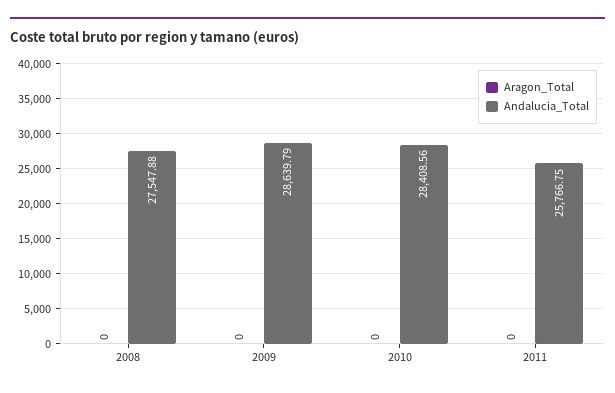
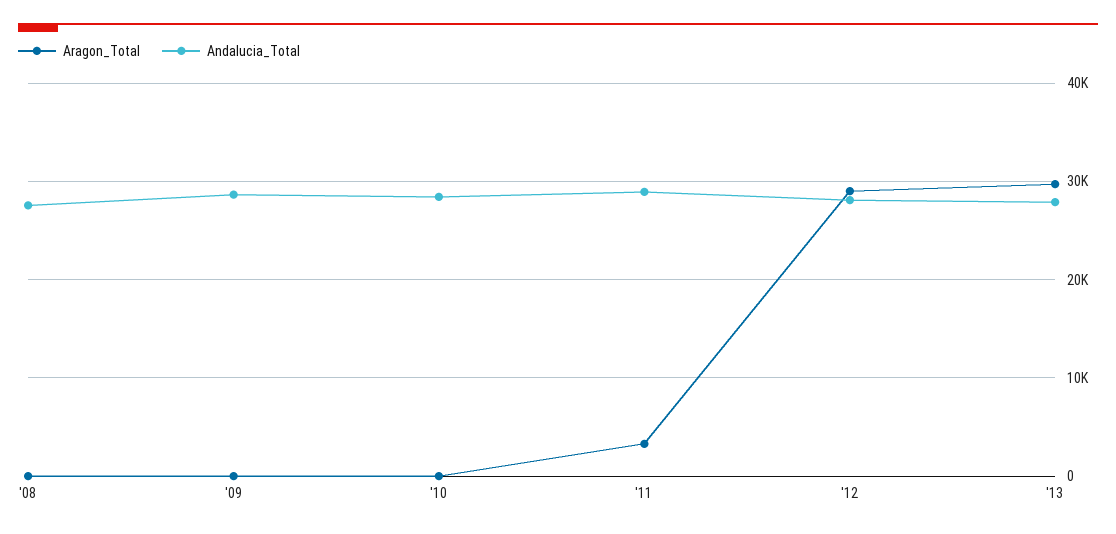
Aragon_Total, 2011: 0 -> 3000
Andalucia_Total, 2011: 25766.75 -> 29000
Aragon_Total, '12: none -> 29000
Andalucia_Total, '12: none -> 28000
Aragon_Total, '13: none -> 30000
Andalucia_Total, '13: none -> 28000

